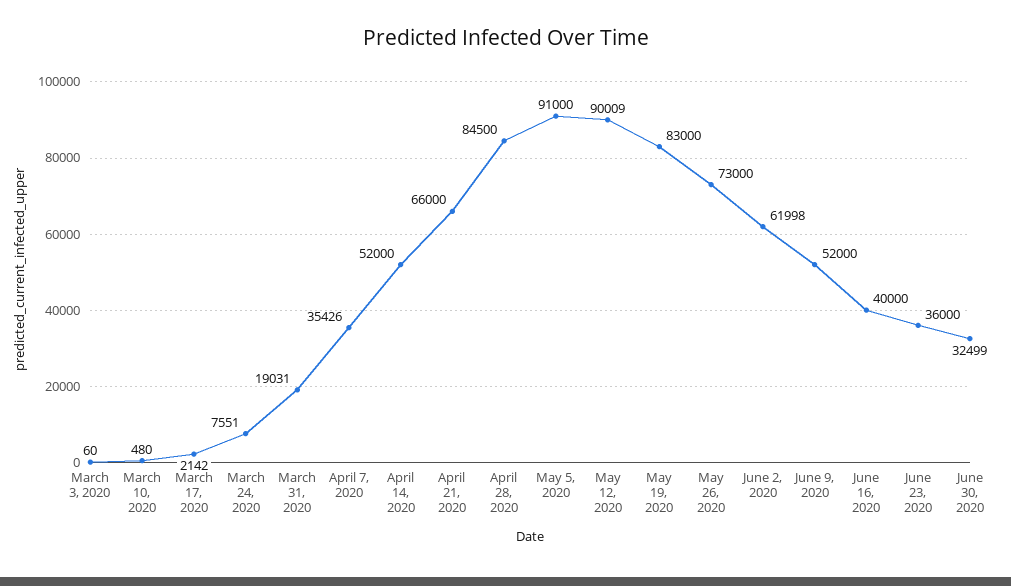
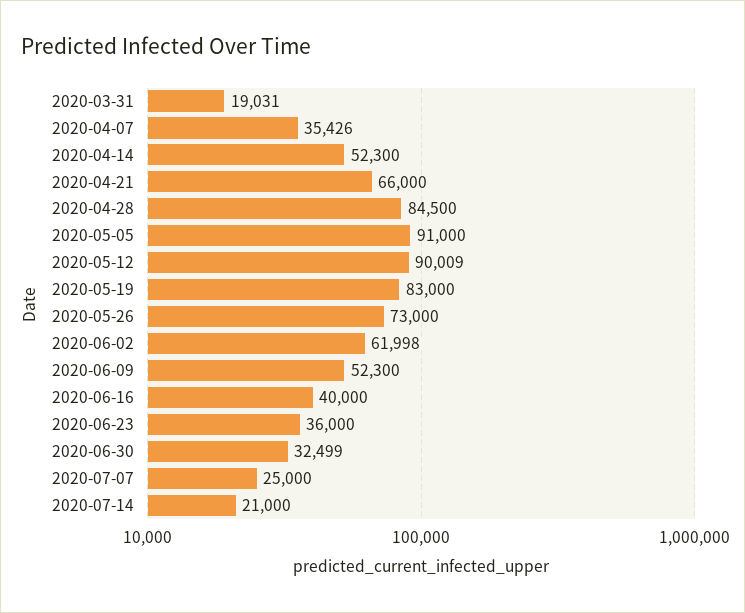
March 3, 2020: 60 -> none
March 10, 2020: 480 -> none
March 17, 2020: 2142 -> none
March 24, 2020: 7551 -> none
April 14, 2020: 52000 -> 52300
June 9, 2020: 52000 -> 52300
2020-07-07: none -> 25000
2020-07-14: none -> 21000

